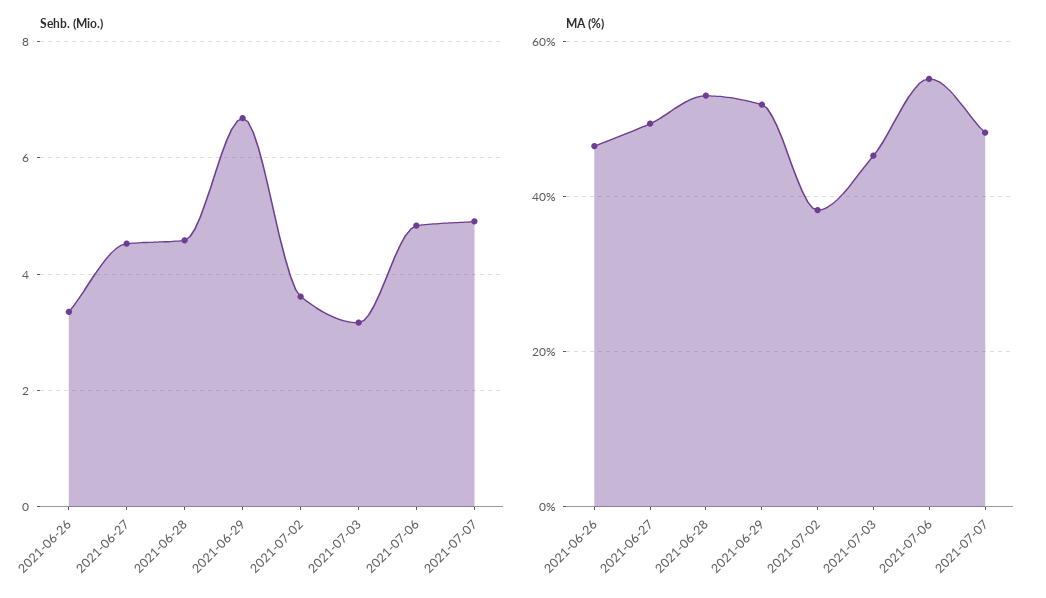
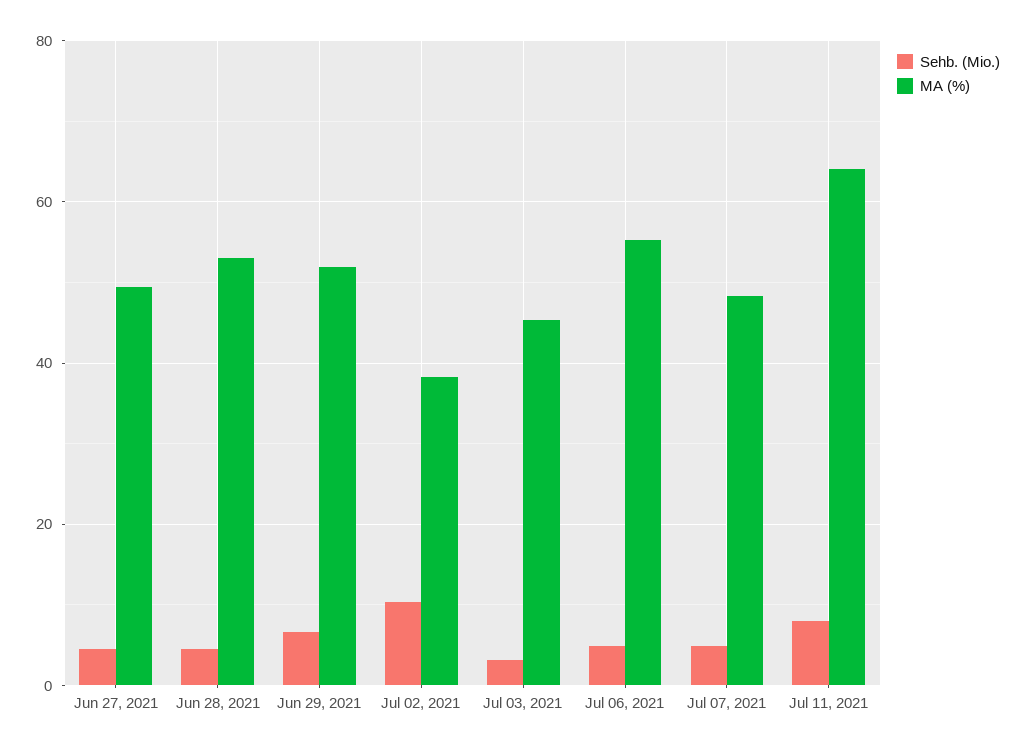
Sehb. (Mio.), 2021-06-26: 3.4 -> none
Sehb. (Mio.), 2021-07-02: 3.6 -> 10
MA (%), 2021-06-26: 46 -> none
Sehb. (Mio.), Jul 11, 2021: none -> 8
MA (%), Jul 11, 2021: none -> 64

